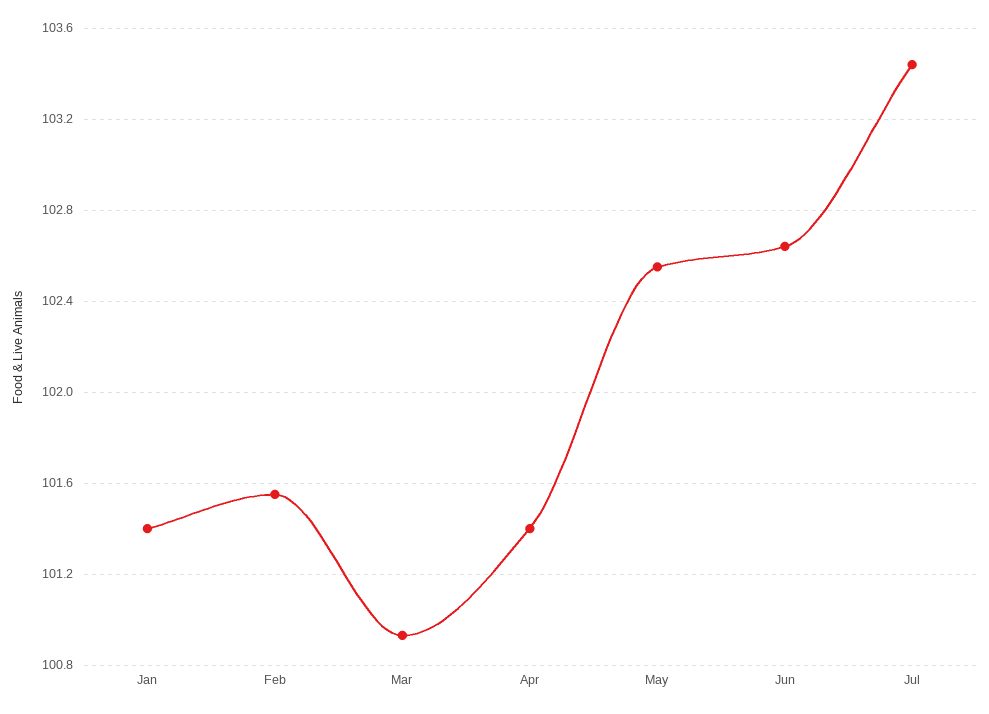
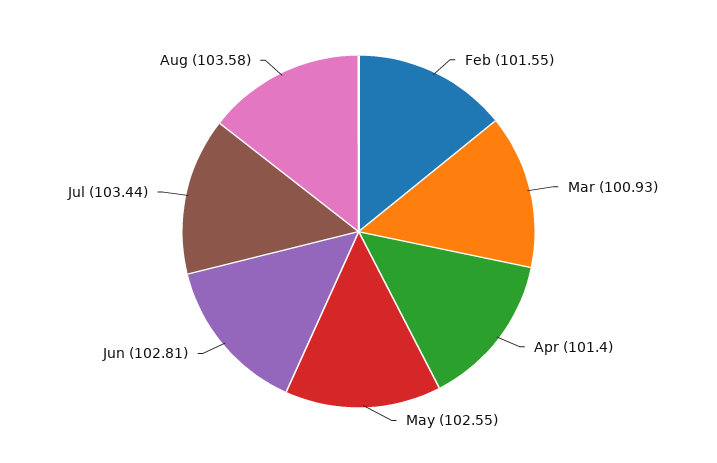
Jan: 101.4 -> none
Jun: 102.65 -> 102.81
Aug: none -> 103.58

